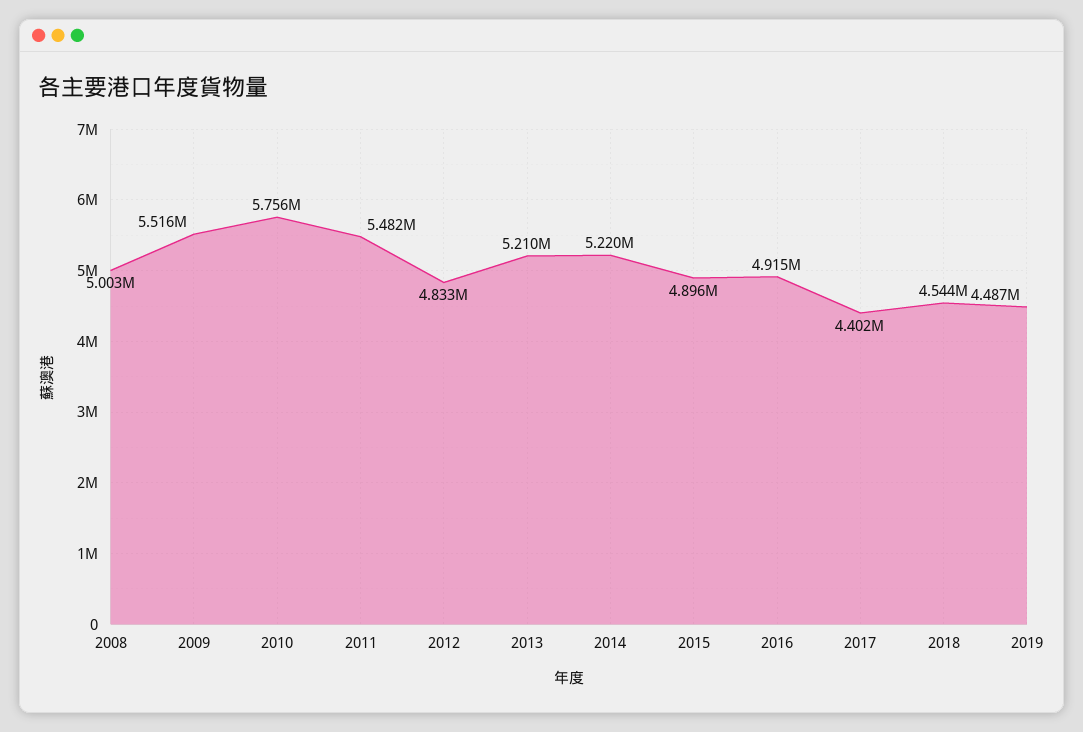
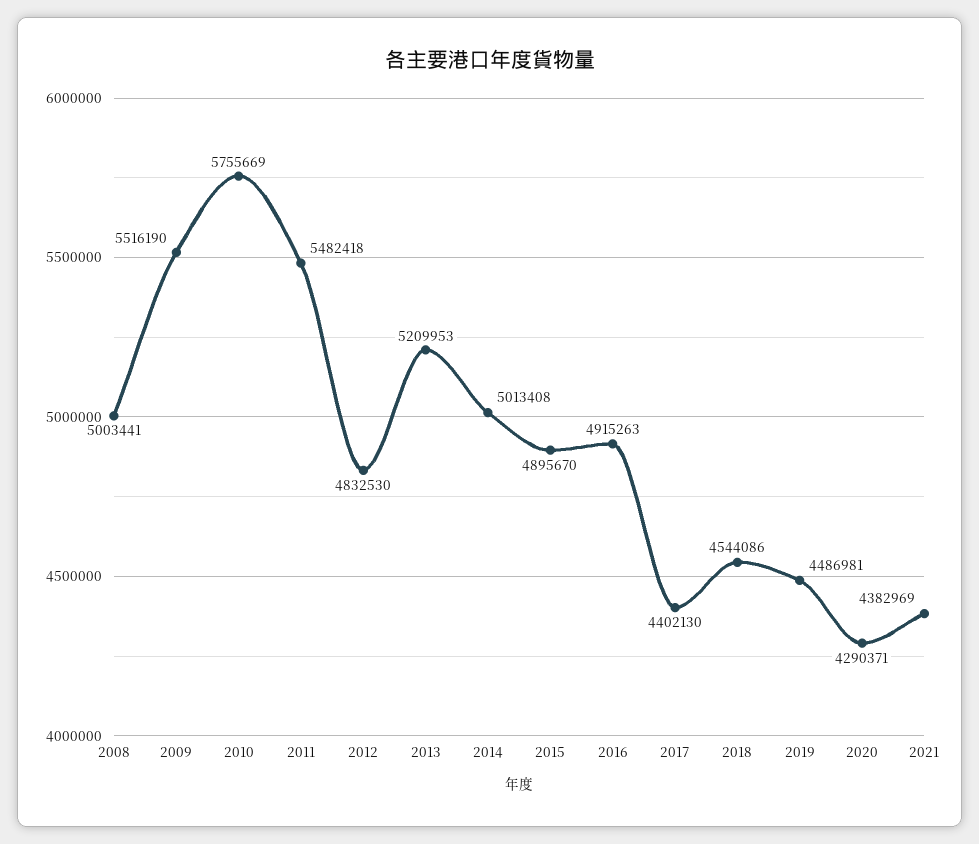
2014: 5220000 -> 5013408
2020: none -> 4290371
2021: none -> 4382969

